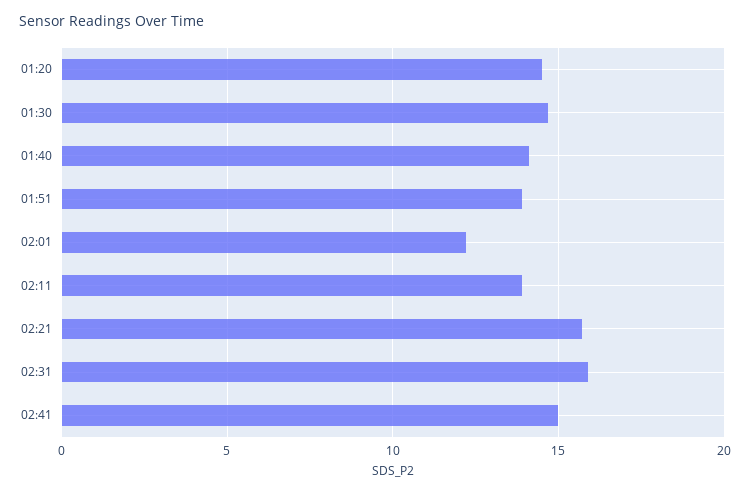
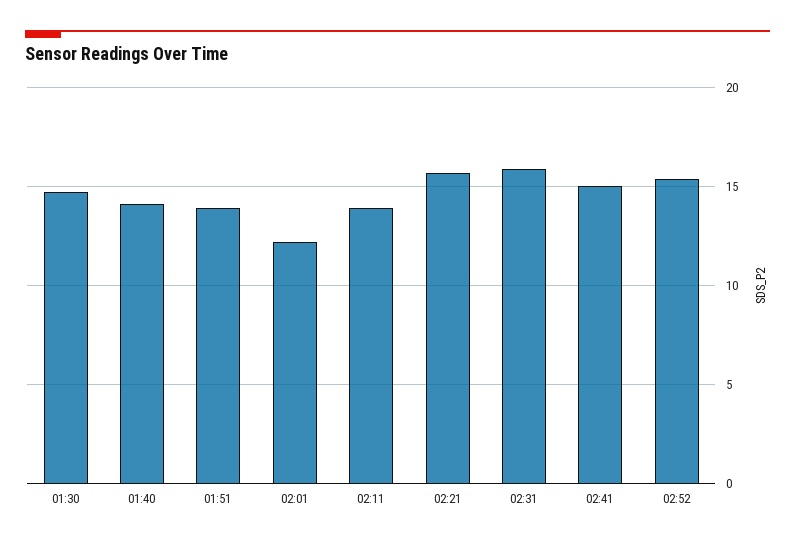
01:20: 14.5 -> none
02:52: none -> 15.5

